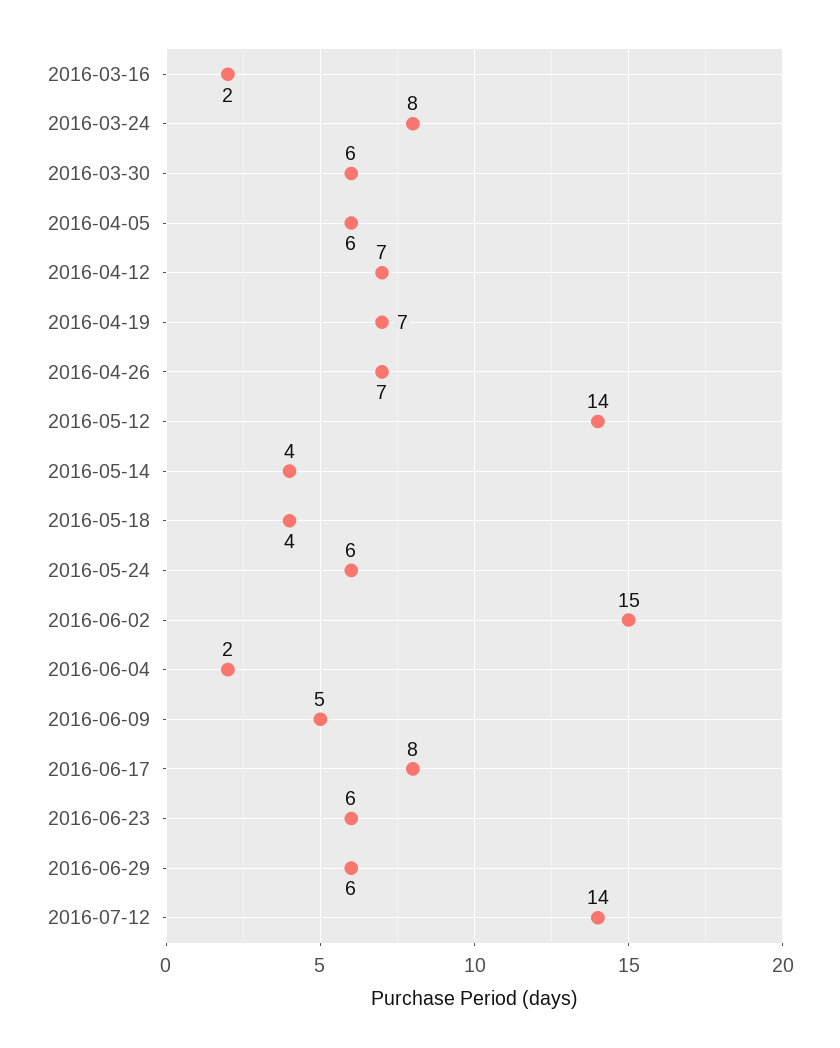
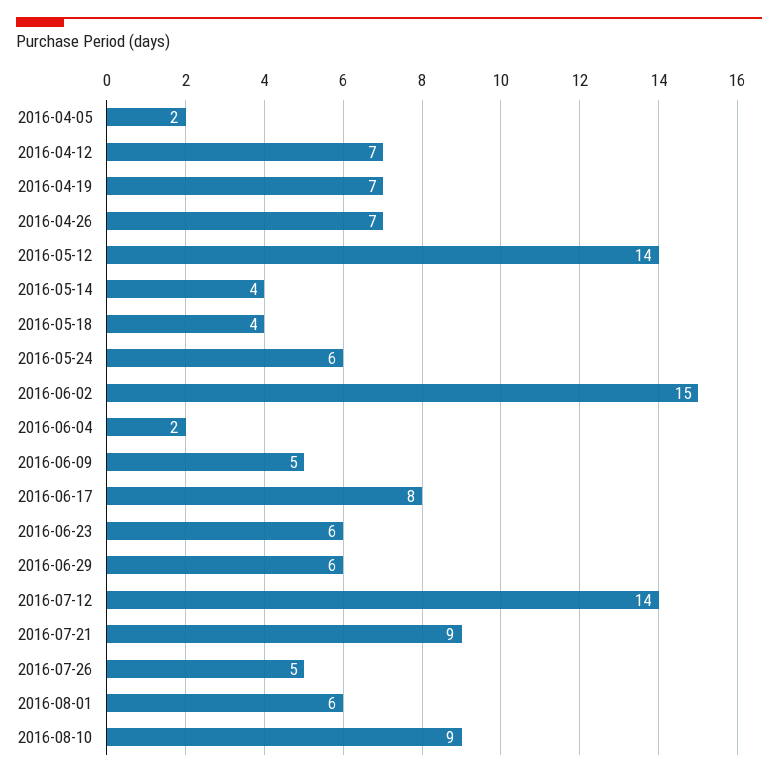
2016-03-16: 2 -> none
2016-03-24: 8 -> none
2016-03-30: 6 -> none
2016-04-05: 6 -> 2
2016-07-21: none -> 9
2016-07-26: none -> 5
2016-08-01: none -> 6
2016-08-10: none -> 9

